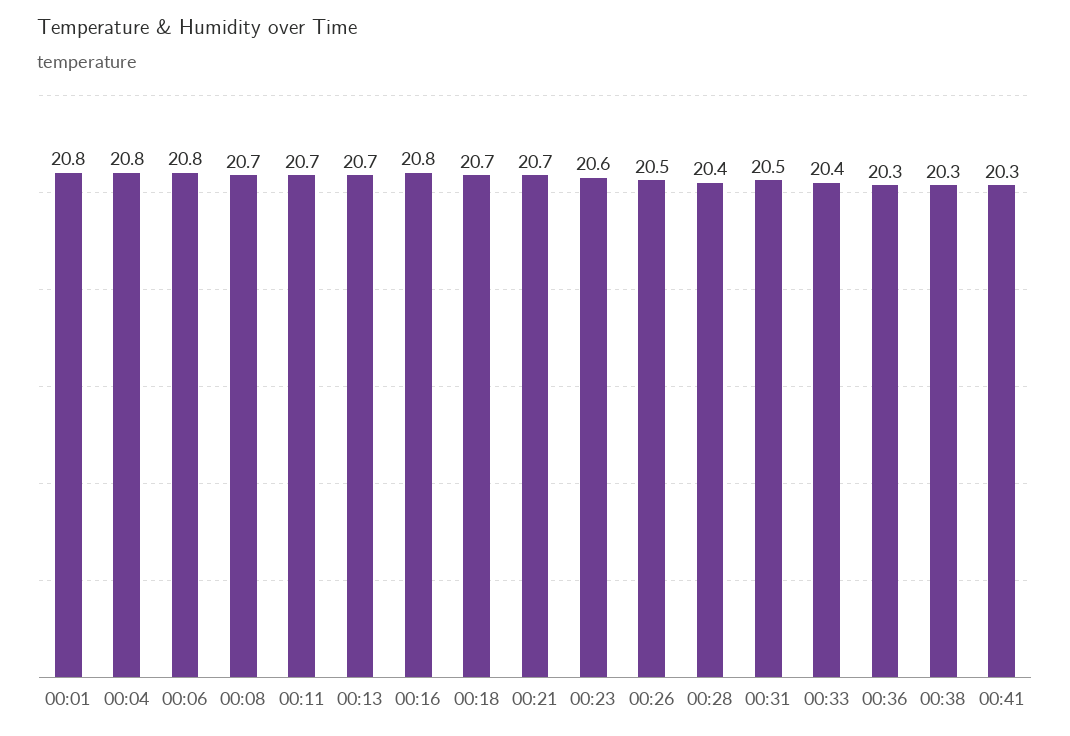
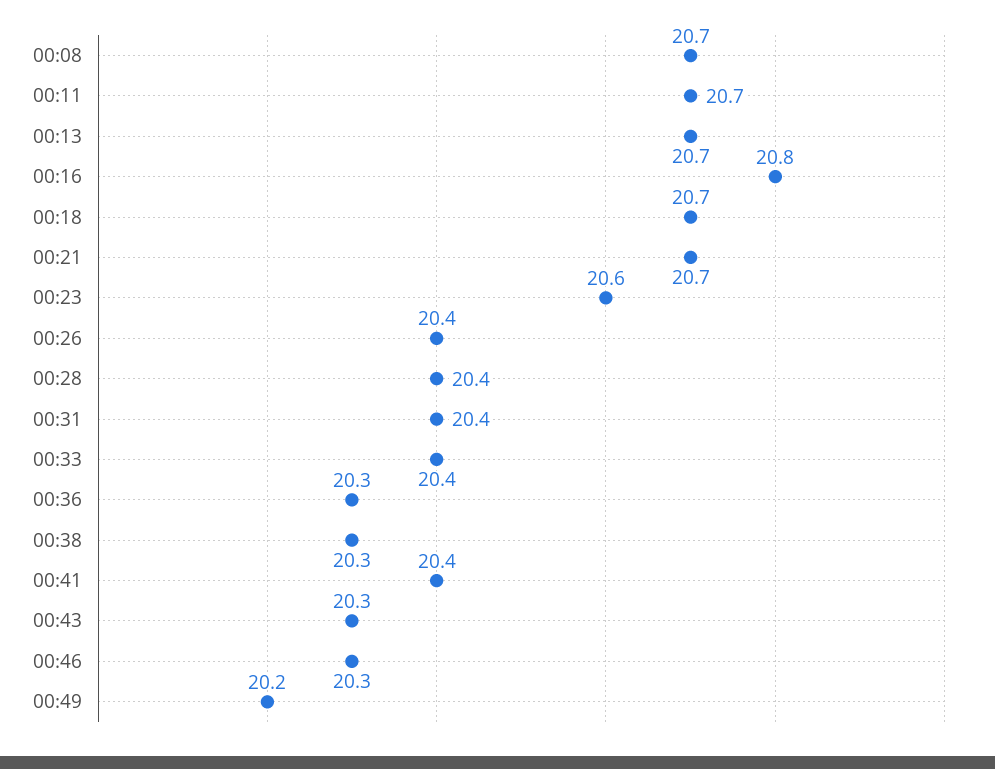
00:01: 20.8 -> none
00:04: 20.8 -> none
00:06: 20.8 -> none
00:26: 20.5 -> 20.4
00:31: 20.5 -> 20.4
00:41: 20.3 -> 20.4
00:43: none -> 20.3
00:46: none -> 20.3
00:49: none -> 20.2

